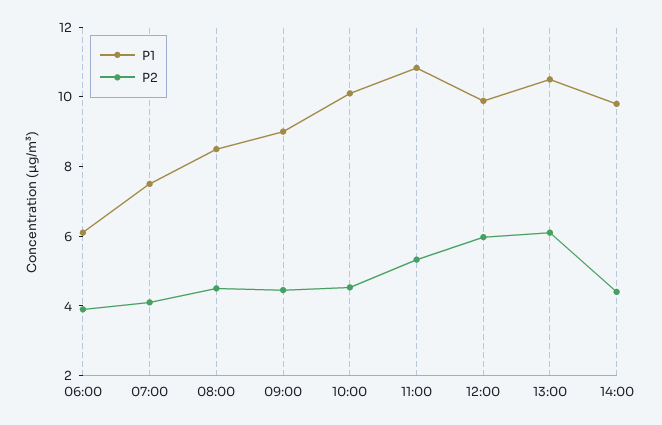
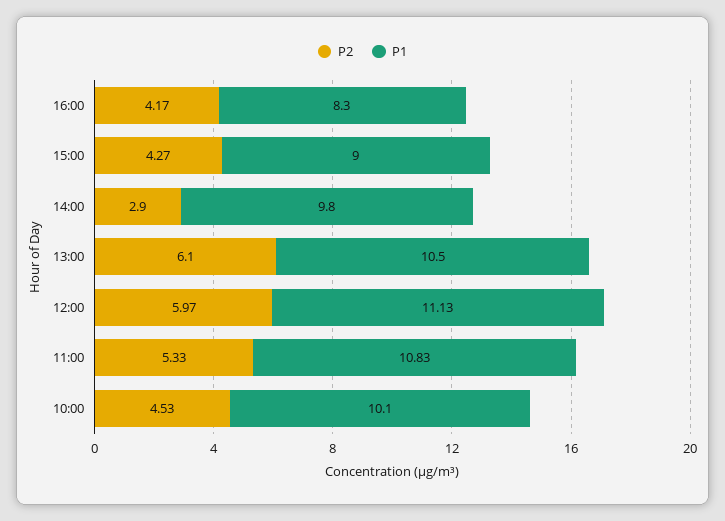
P1, 06:00: 6 -> none
P2, 06:00: 4 -> none
P1, 07:00: 7.5 -> none
P2, 07:00: 4 -> none
P1, 08:00: 8.5 -> none
P2, 08:00: 4.5 -> none
P1, 09:00: 9 -> none
P2, 09:00: 4.5 -> none
P1, 12:00: 10 -> 11.13
P2, 14:00: 4.5 -> 2.9
P2, 16:00: none -> 4.17
P1, 16:00: none -> 8.3
P2, 15:00: none -> 4.27
P1, 15:00: none -> 9

